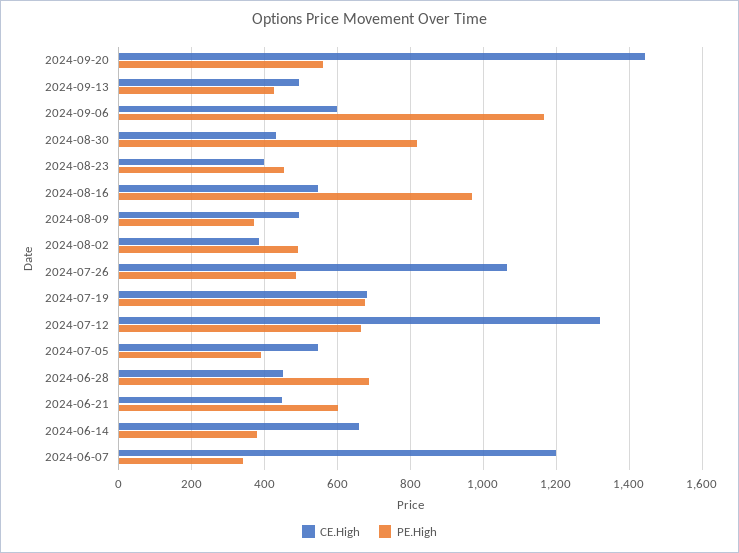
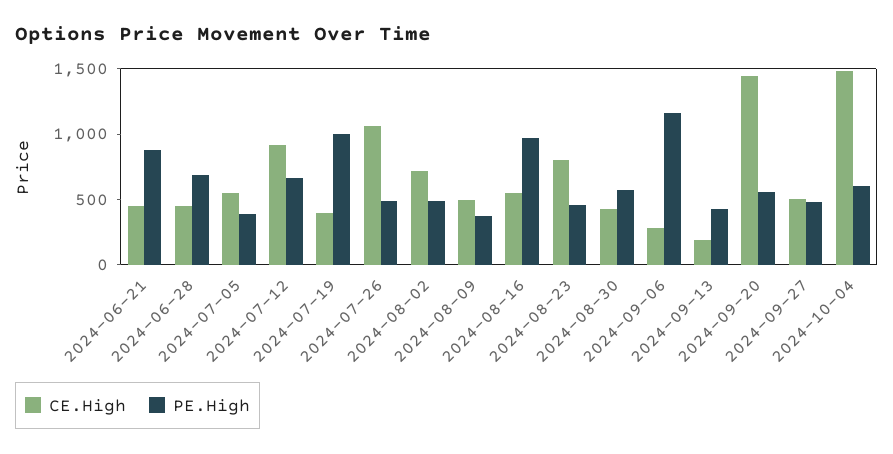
CE.High, 2024-09-13: 500 -> 200
CE.High, 2024-09-06: 600 -> 300
PE.High, 2024-08-30: 820 -> 600
CE.High, 2024-08-23: 400 -> 800
CE.High, 2024-08-02: 380 -> 700
CE.High, 2024-07-19: 680 -> 400
PE.High, 2024-07-19: 680 -> 1000
CE.High, 2024-07-12: 1320 -> 900
PE.High, 2024-06-21: 600 -> 900
CE.High, 2024-06-14: 660 -> none
PE.High, 2024-06-14: 380 -> none
CE.High, 2024-06-07: 1200 -> none
PE.High, 2024-06-07: 340 -> none
CE.High, 2024-09-27: none -> 500
PE.High, 2024-09-27: none -> 500
CE.High, 2024-10-04: none -> 1500
PE.High, 2024-10-04: none -> 600

